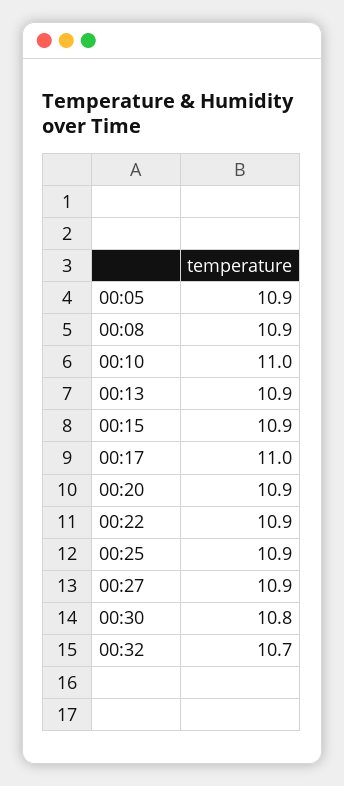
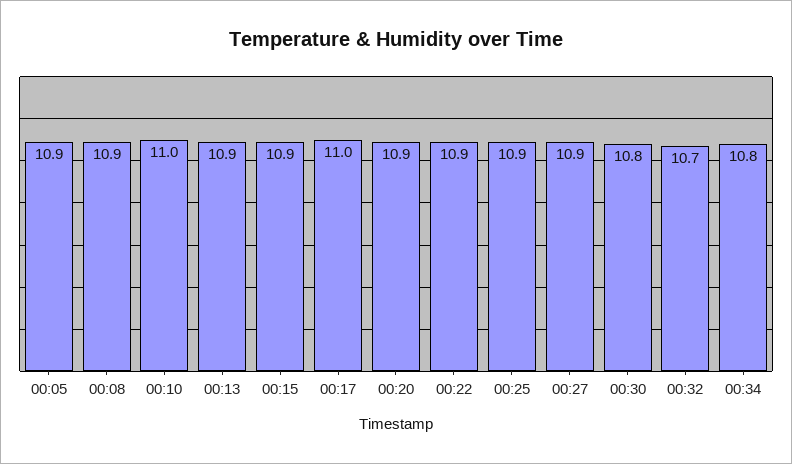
00:34: none -> 10.8

